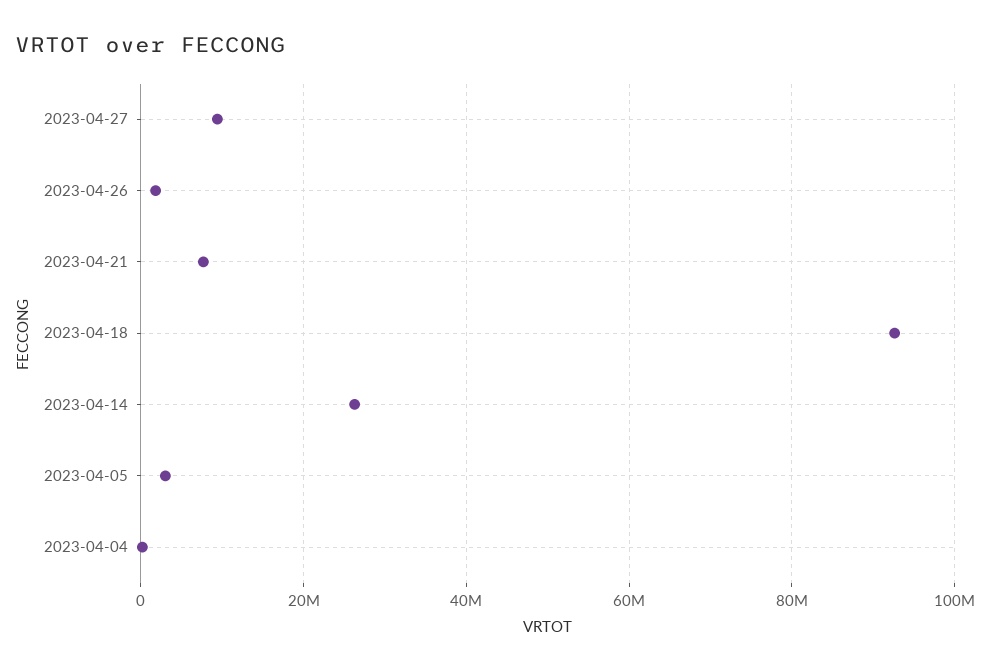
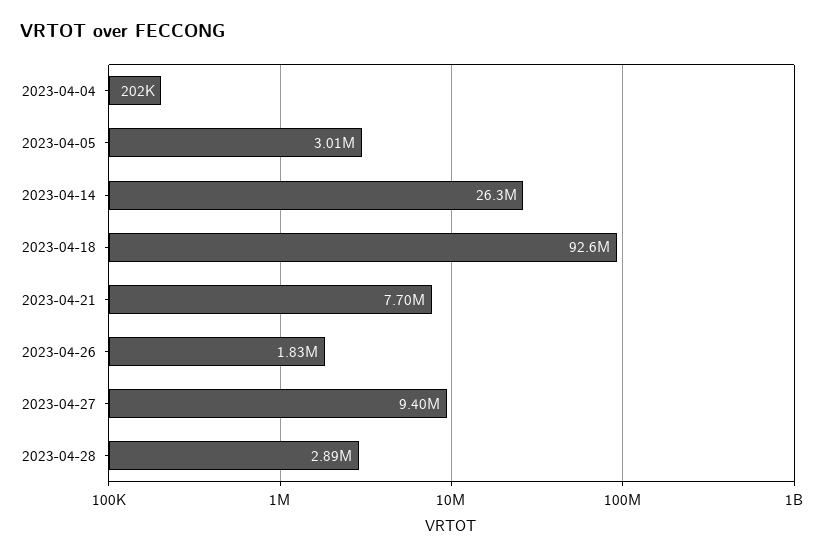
2023-04-28: none -> 2890000

